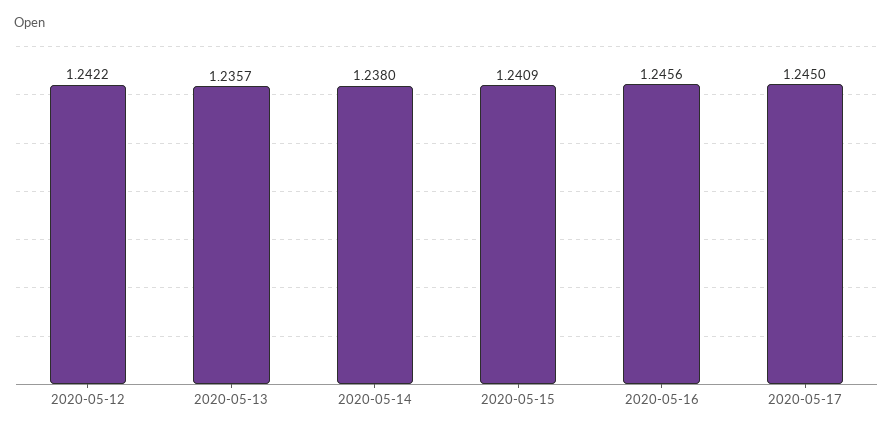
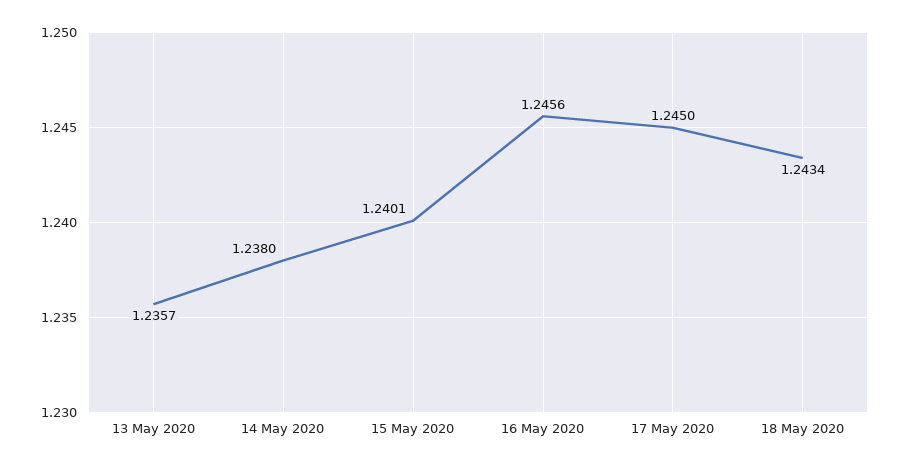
2020-05-12: 1.2422 -> none
2020-05-15: 1.2409 -> 1.2401
18 May 2020: none -> 1.2434

